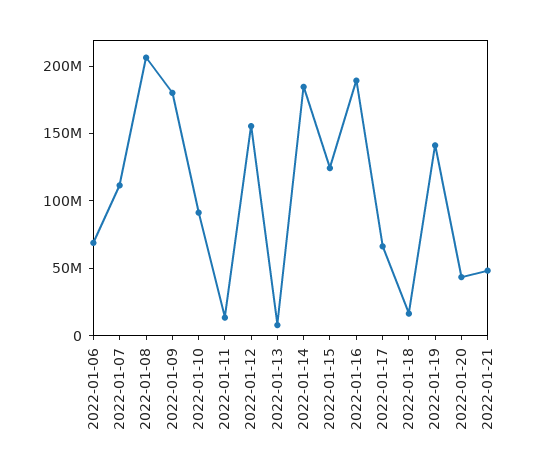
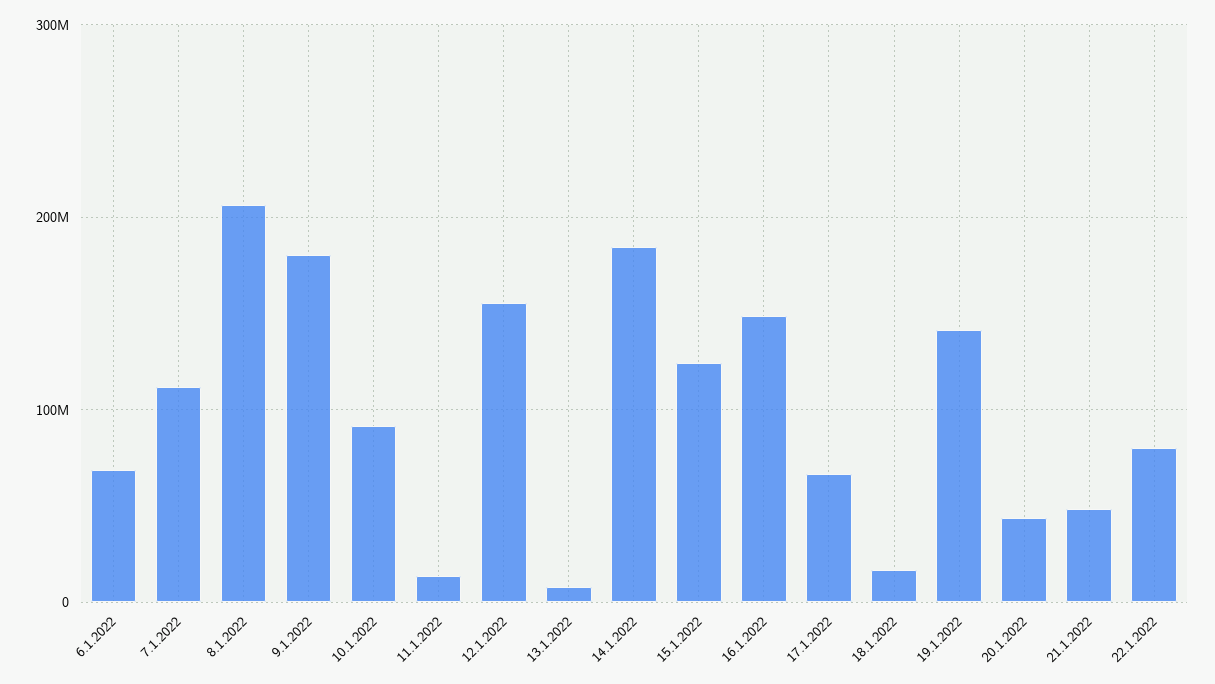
2022-01-16: 190000000 -> 150000000
22.1.2022: none -> 80000000

